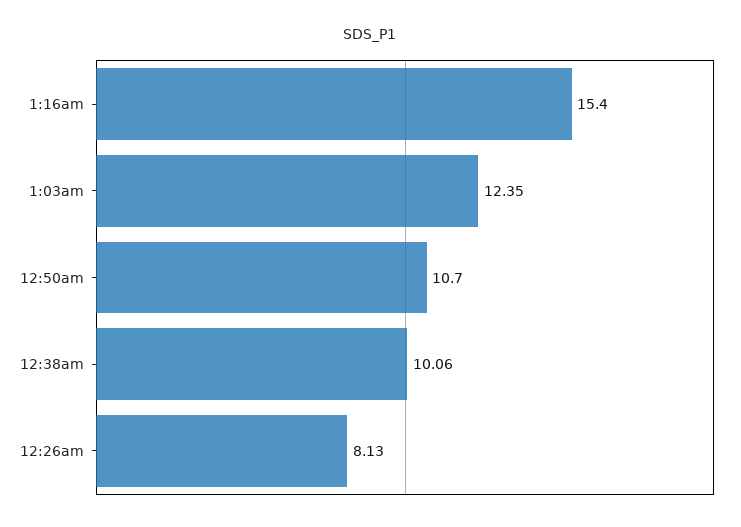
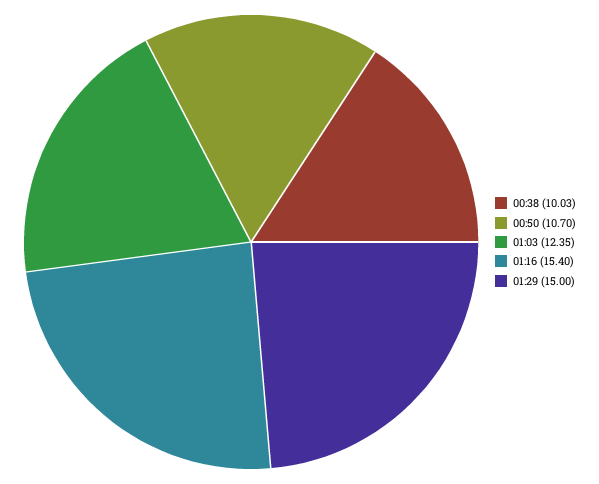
12:38am: 10.06 -> 10.03
12:26am: 8.13 -> none
01:29: none -> 15

